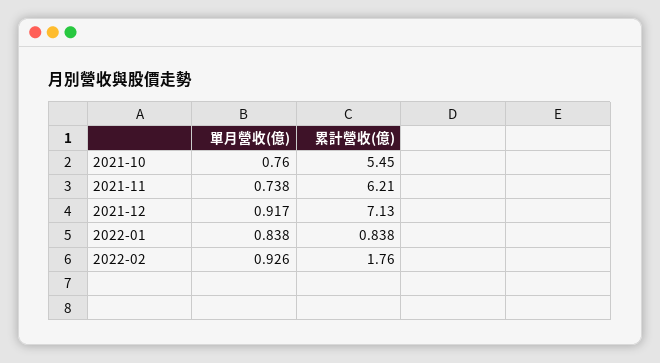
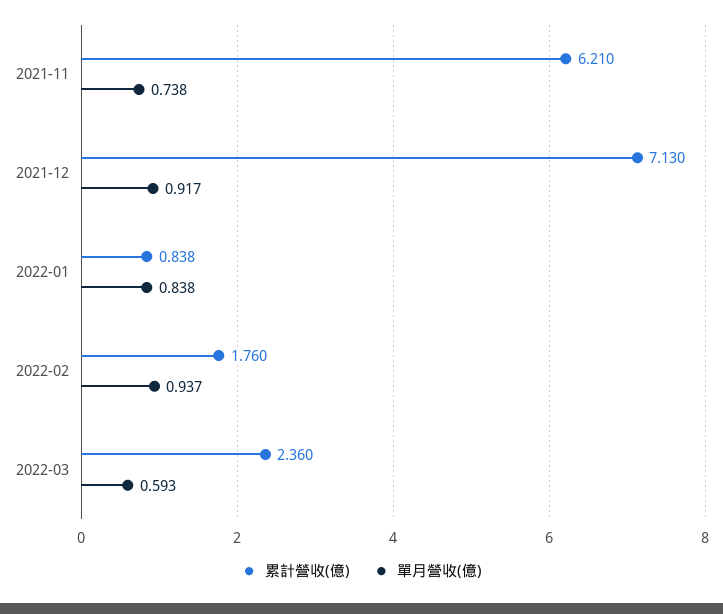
單月營收(億), 2021-10: 0.76 -> none
累計營收(億), 2021-10: 5.45 -> none
單月營收(億), 2022-02: 0.926 -> 0.937
累計營收(億), 2022-03: none -> 2.36
單月營收(億), 2022-03: none -> 0.593

